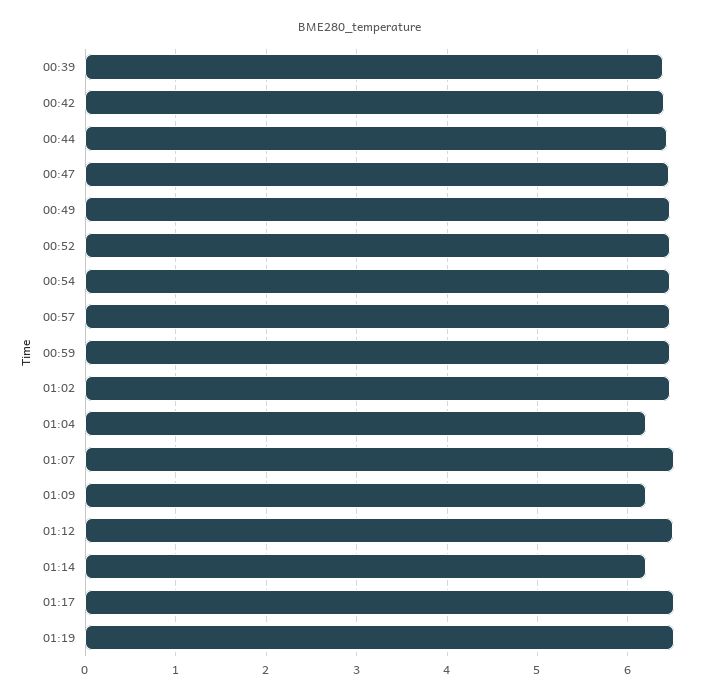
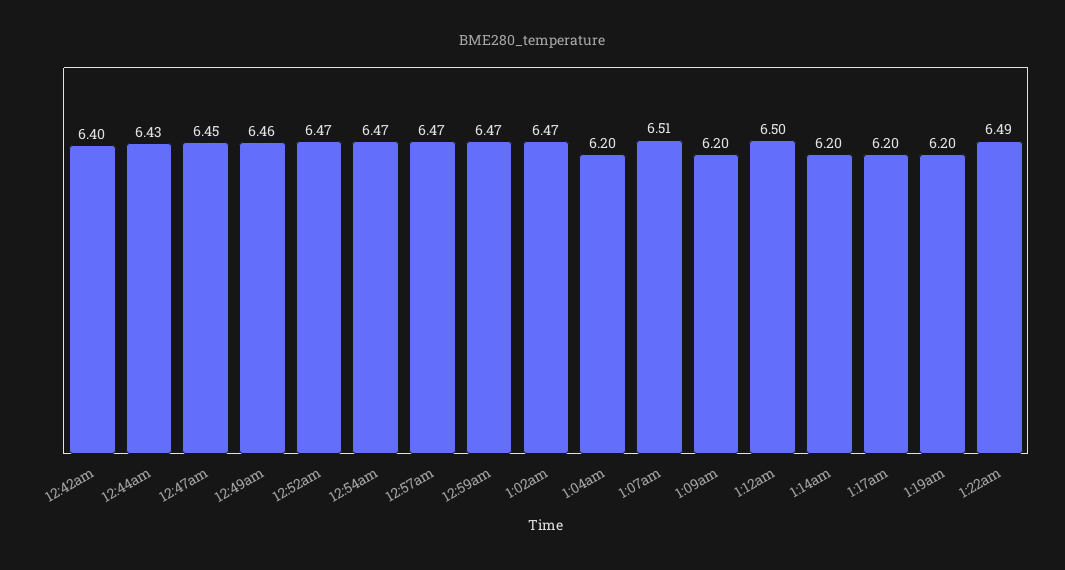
00:39: 6.4 -> none
01:17: 6.5 -> 6.2
01:19: 6.5 -> 6.2
1:22am: none -> 6.49

